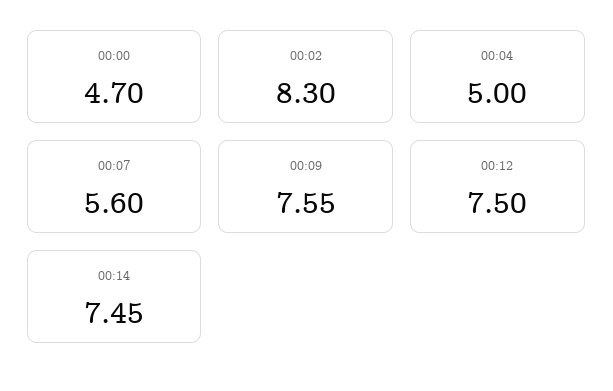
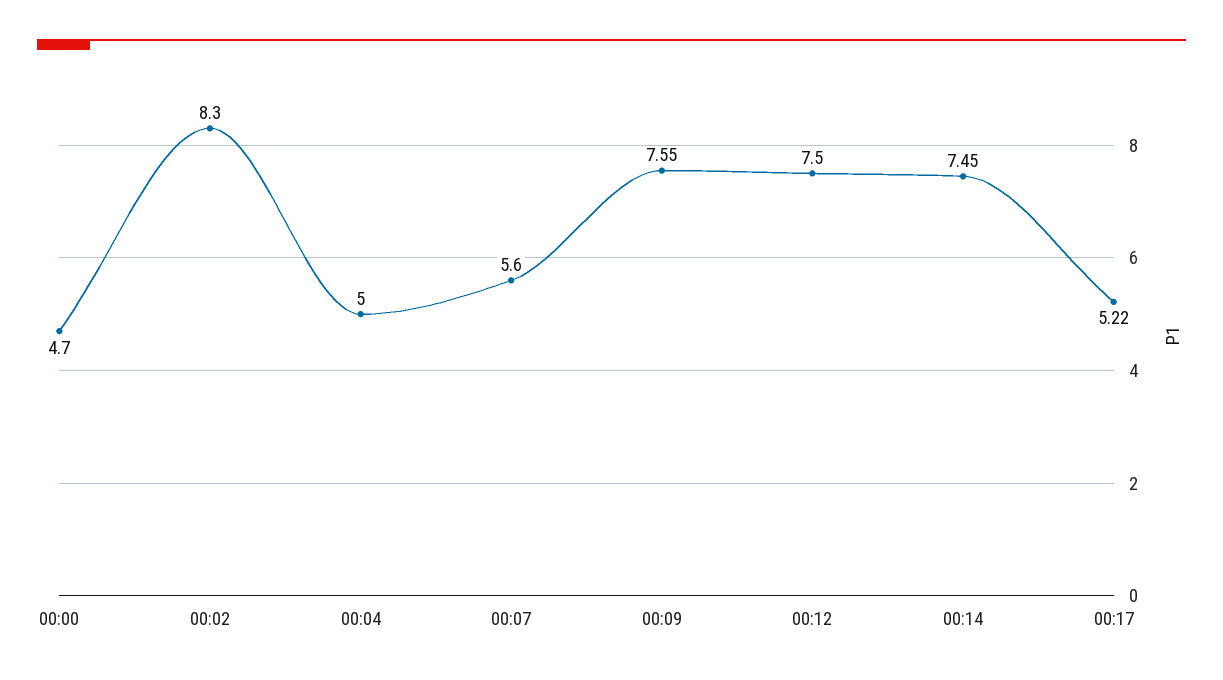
00:17: none -> 5.22

